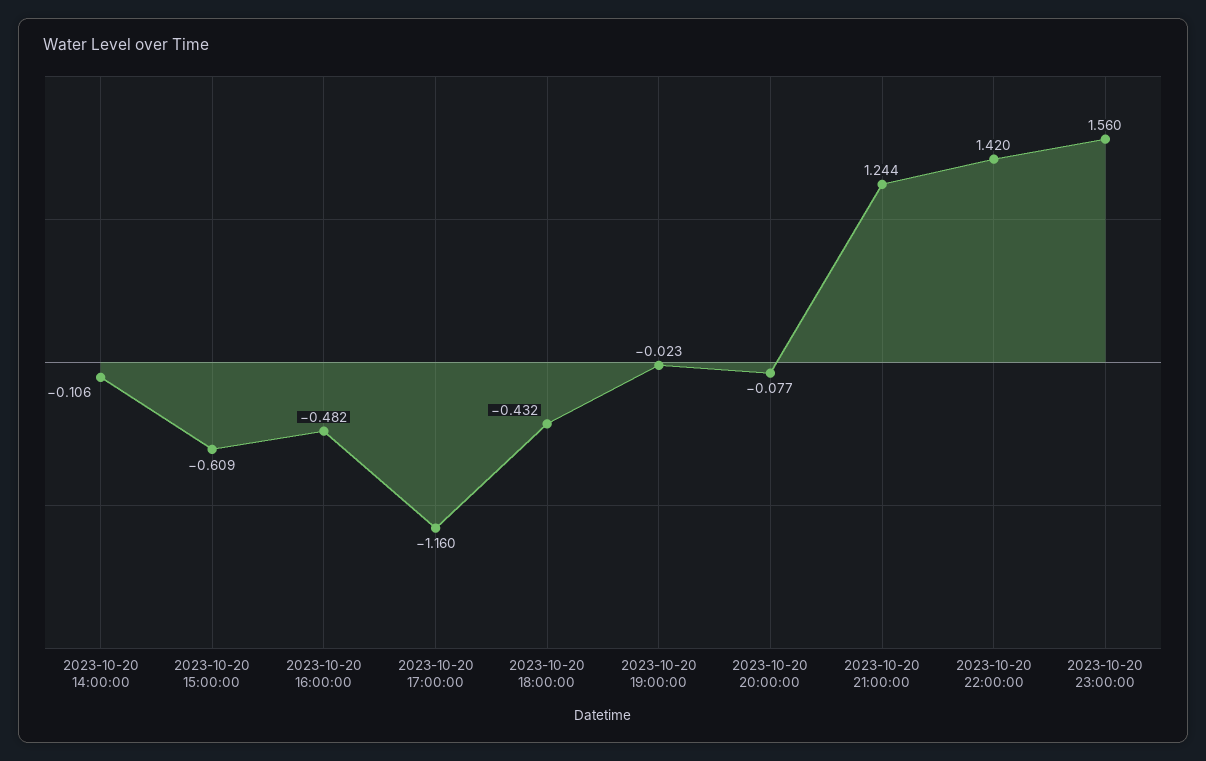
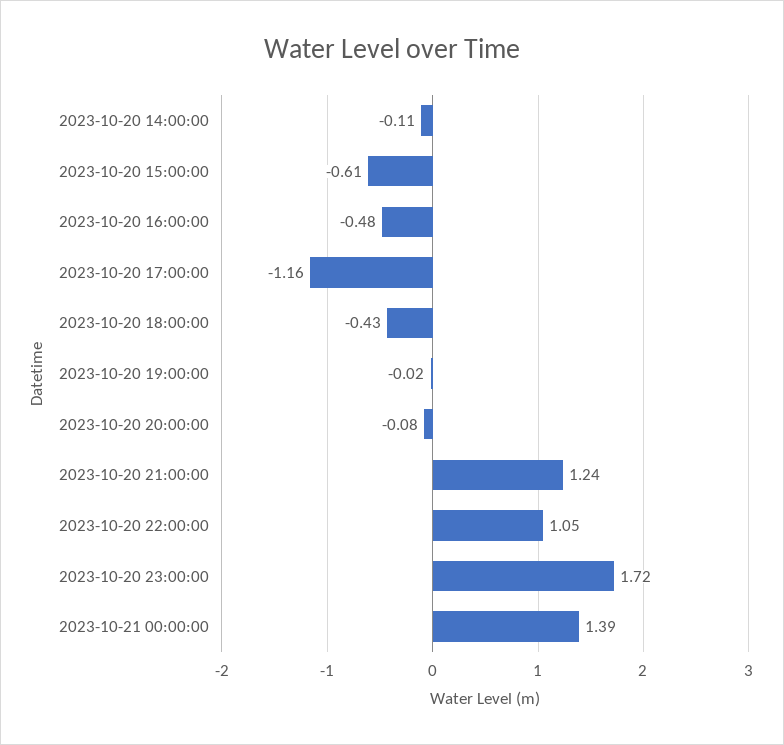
2023-10-20 22:00:00: 1.42 -> 1.05
2023-10-20 23:00:00: 1.56 -> 1.72
2023-10-21 00:00:00: none -> 1.39

